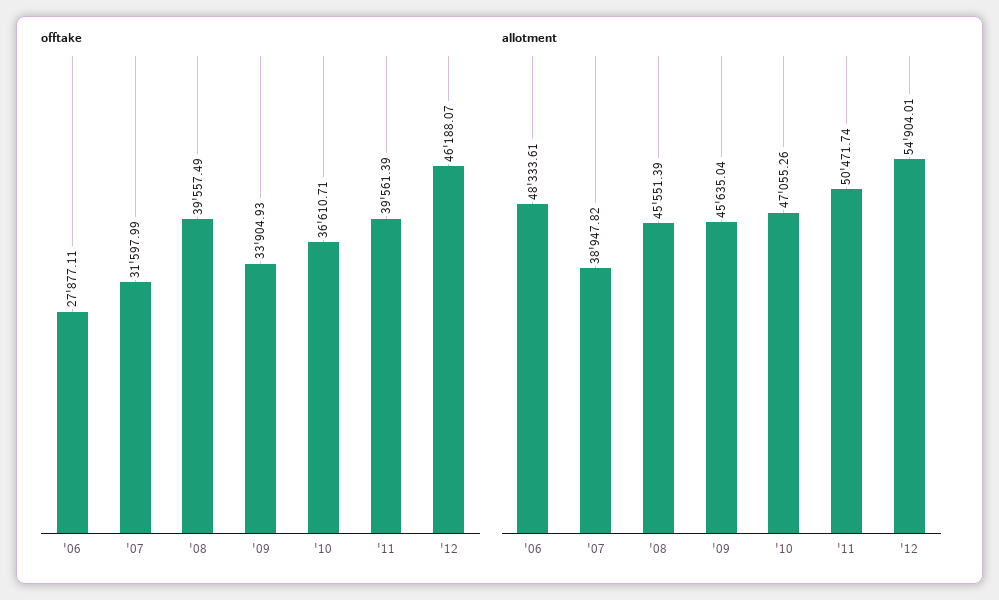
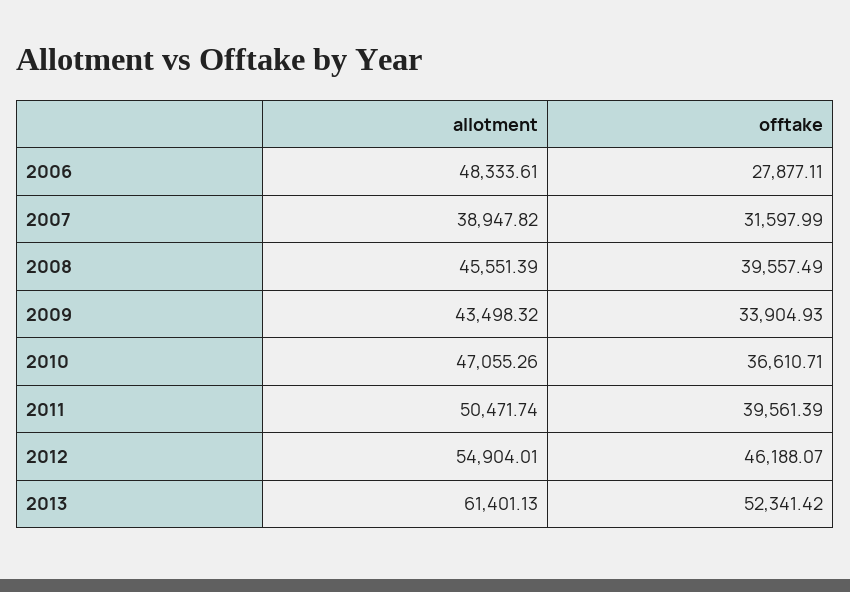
allotment, '09: 45635.04 -> 43498.32
allotment, 2013: none -> 61401.13
offtake, 2013: none -> 52341.42

